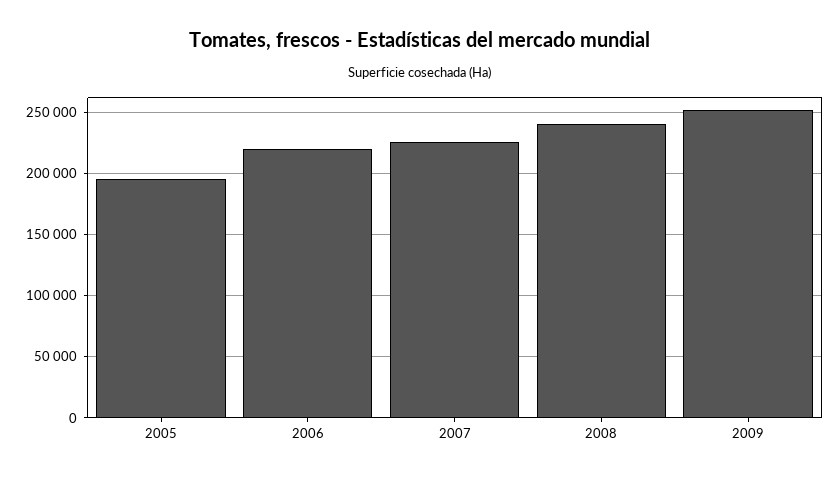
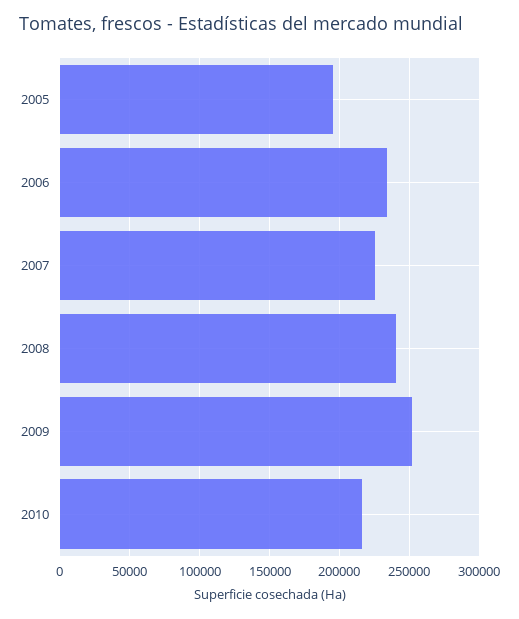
2006: 220000 -> 235000
2010: none -> 215000

